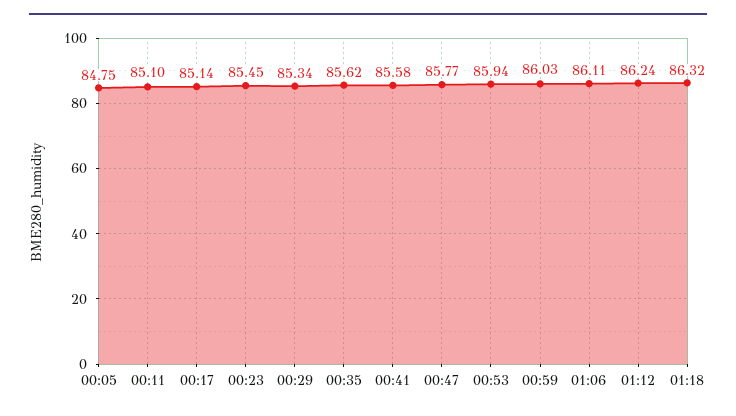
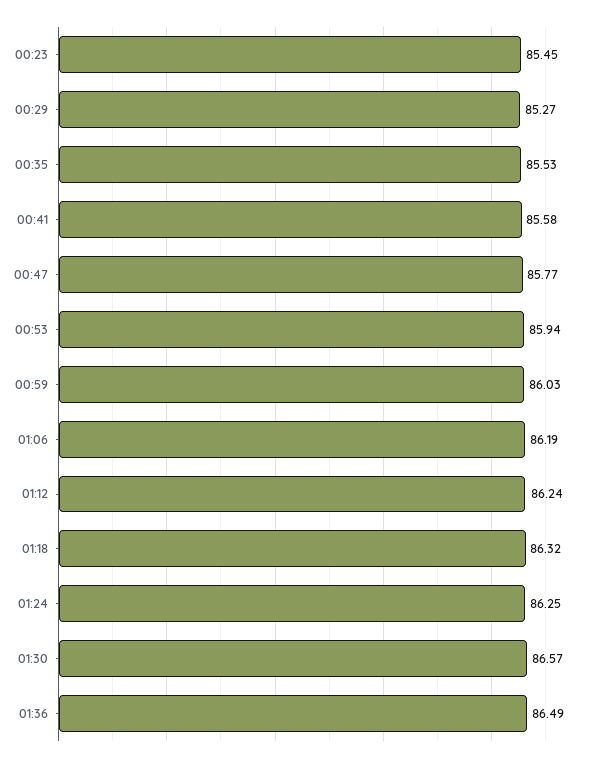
00:05: 84.75 -> none
00:11: 85.1 -> none
00:17: 85.14 -> none
00:29: 85.34 -> 85.27
00:35: 85.62 -> 85.53
01:06: 86.11 -> 86.19
01:24: none -> 86.25
01:30: none -> 86.57
01:36: none -> 86.49

